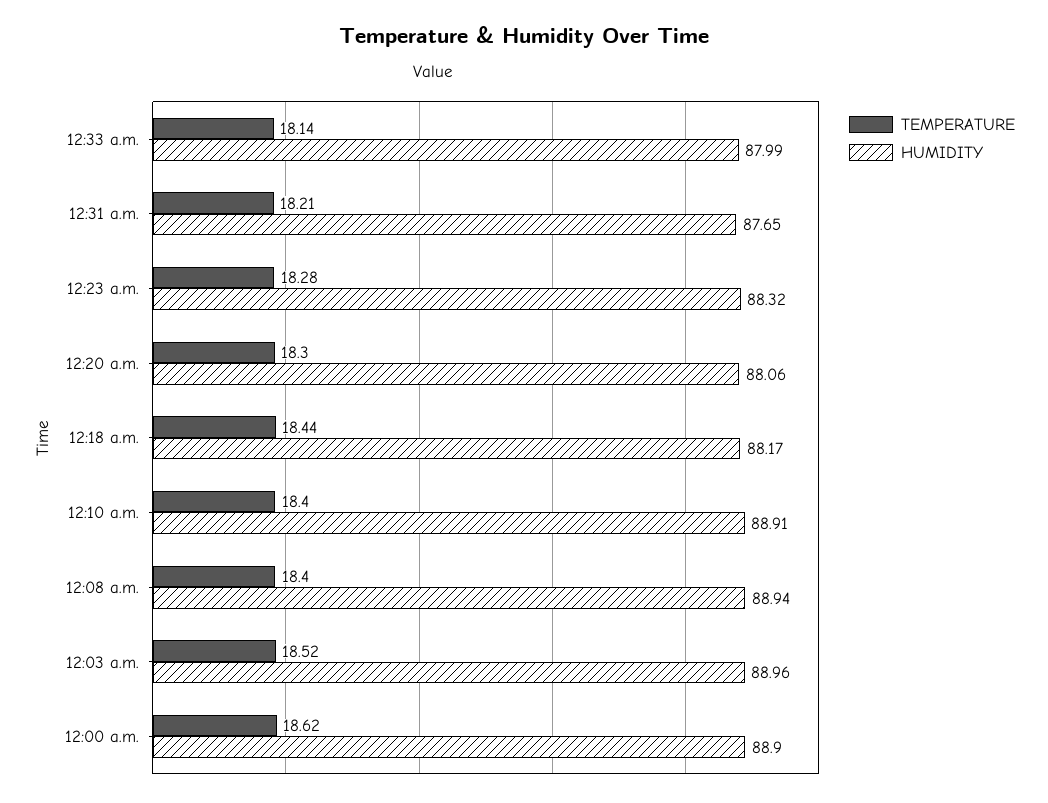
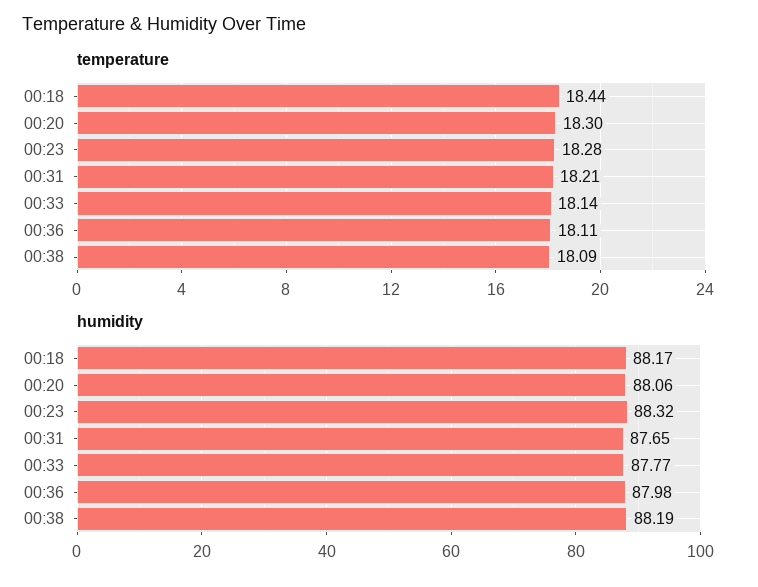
HUMIDITY, 12:33 a.m.: 87.99 -> 87.77
TEMPERATURE, 12:10 a.m.: 18.4 -> none
HUMIDITY, 12:10 a.m.: 88.91 -> none
TEMPERATURE, 12:08 a.m.: 18.4 -> none
HUMIDITY, 12:08 a.m.: 88.94 -> none
TEMPERATURE, 12:03 a.m.: 18.52 -> none
HUMIDITY, 12:03 a.m.: 88.96 -> none
TEMPERATURE, 12:00 a.m.: 18.62 -> none
HUMIDITY, 12:00 a.m.: 88.9 -> none
TEMPERATURE, 00:36: none -> 18.11
TEMPERATURE, 00:38: none -> 18.09
HUMIDITY, 00:36: none -> 87.98
HUMIDITY, 00:38: none -> 88.19

